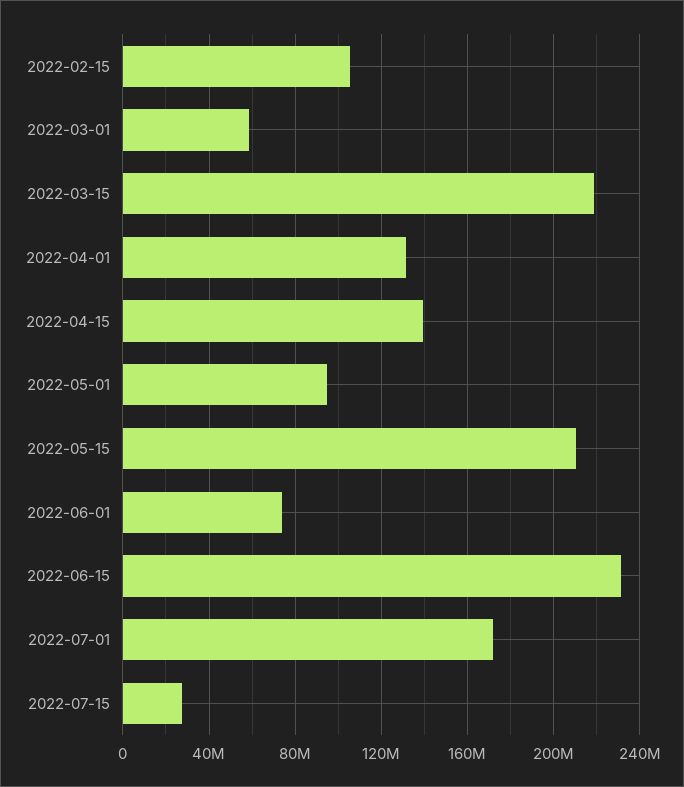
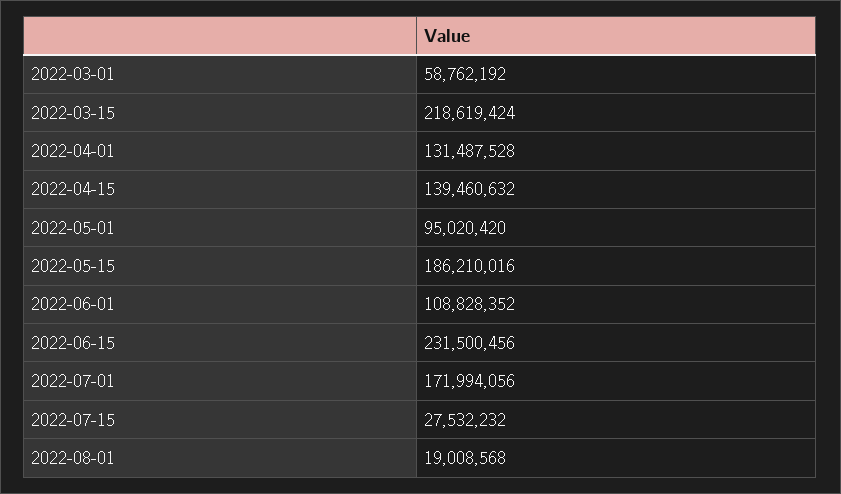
2022-02-15: 105000000 -> none
2022-05-15: 210000000 -> 186210016
2022-06-01: 75000000 -> 108828352
2022-08-01: none -> 19008568

